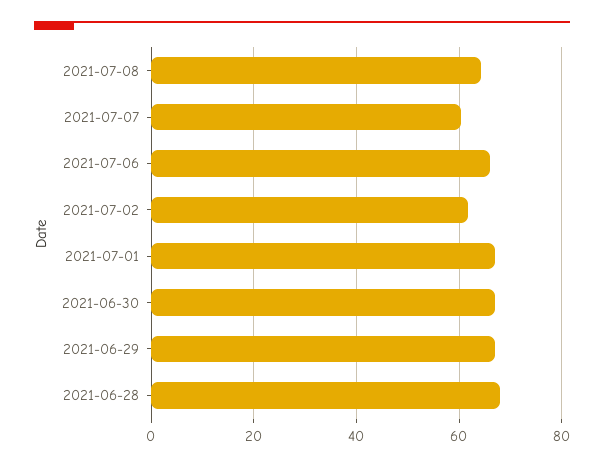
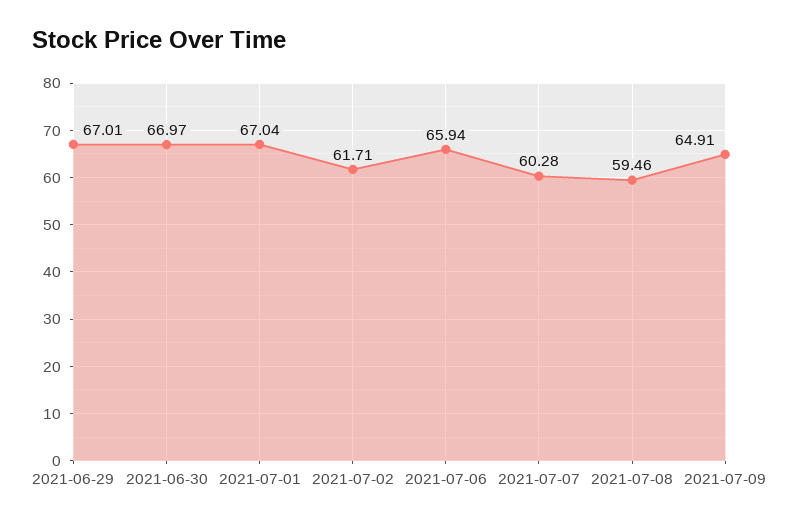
2021-07-08: 64 -> 59.46
2021-06-28: 68 -> none
2021-07-09: none -> 64.91

